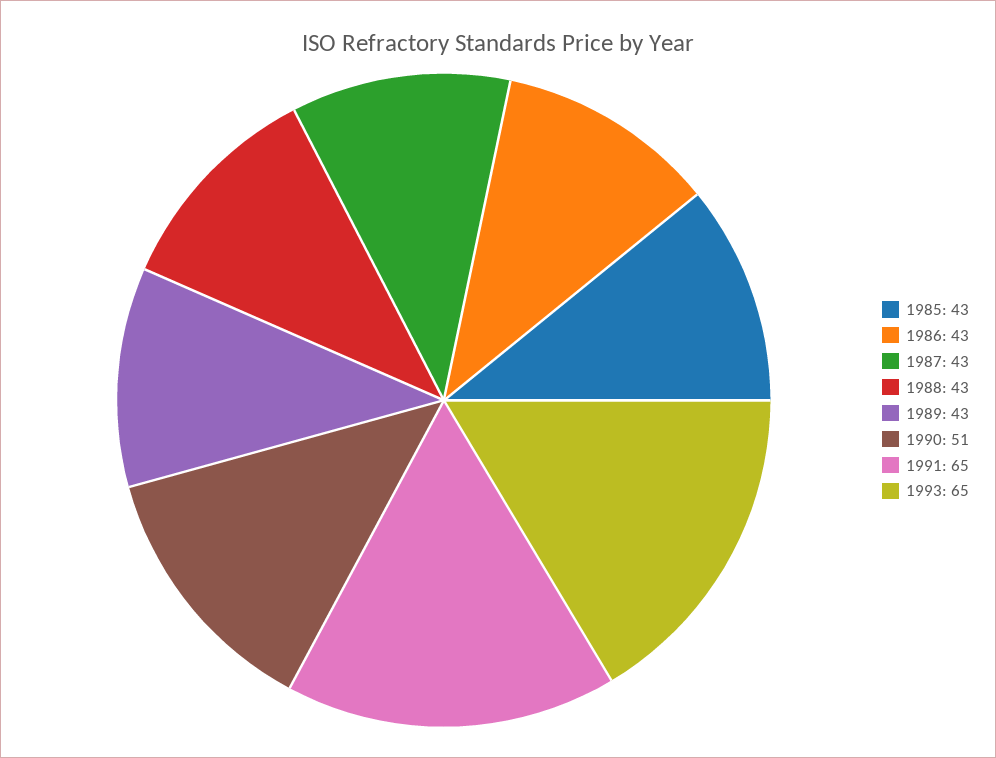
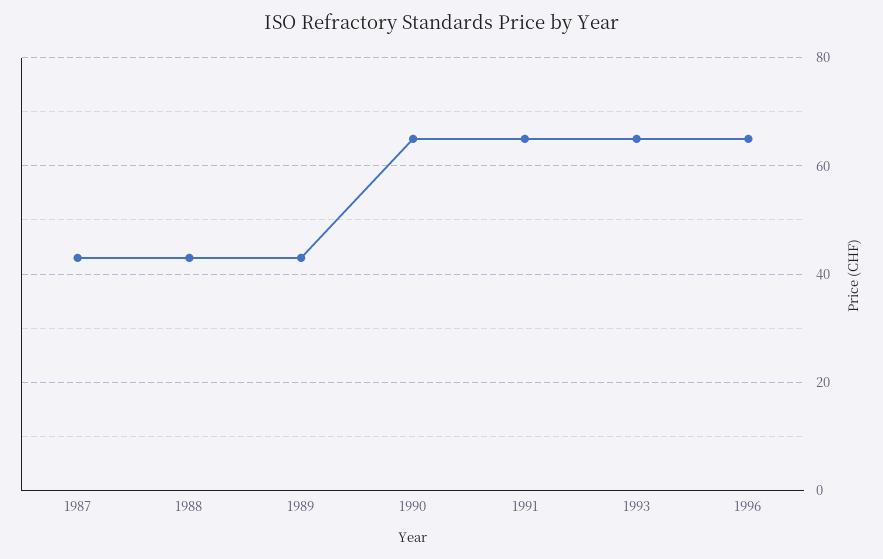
1985: 43 -> none
1986: 43 -> none
1990: 51 -> 65
1996: none -> 65

